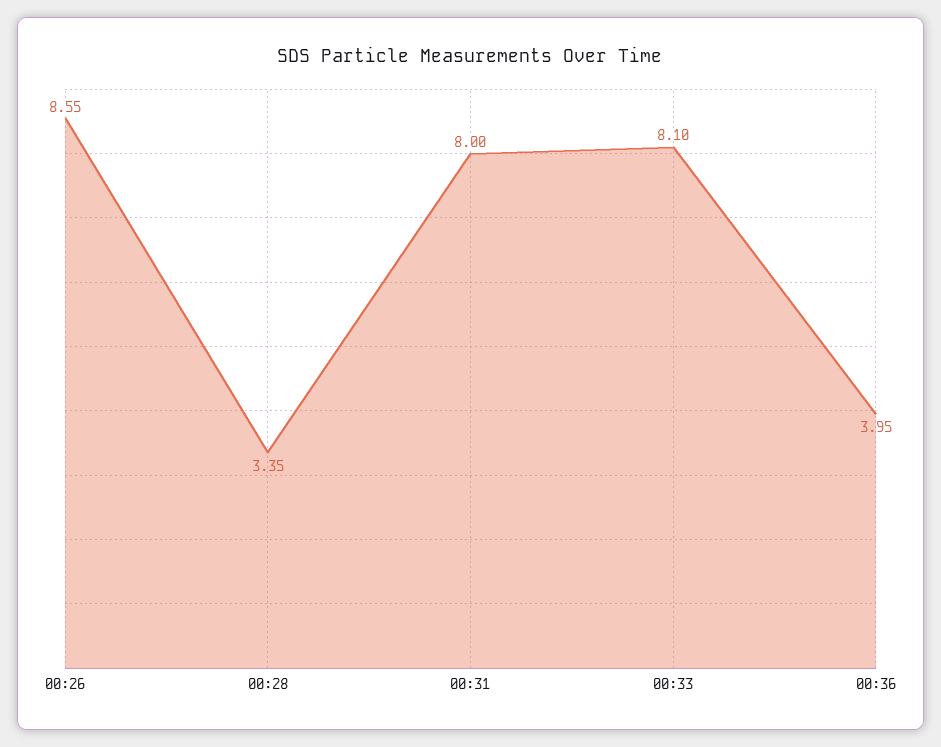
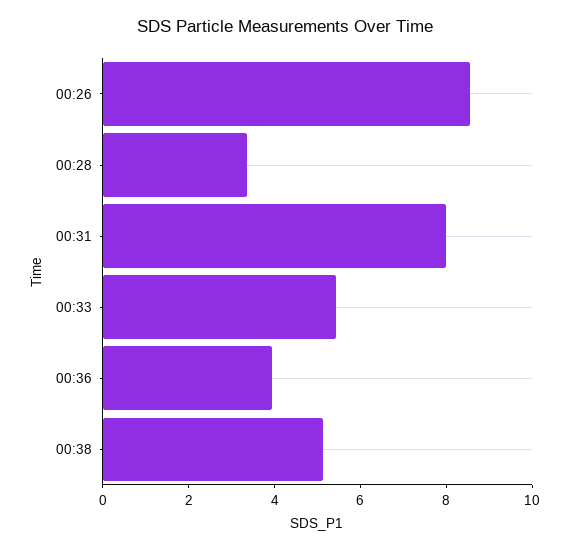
00:33: 8.1 -> 5.5
00:38: none -> 5

